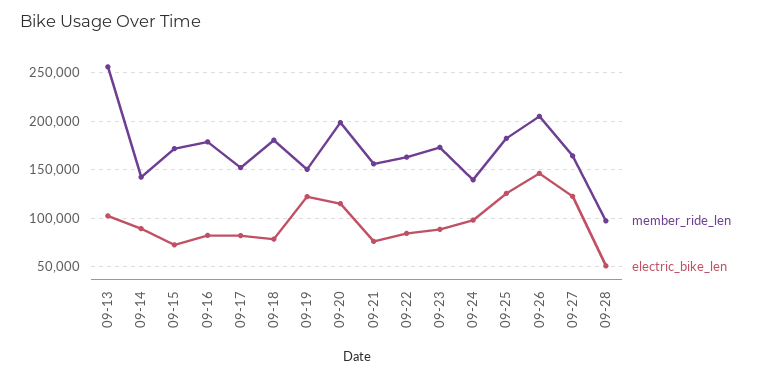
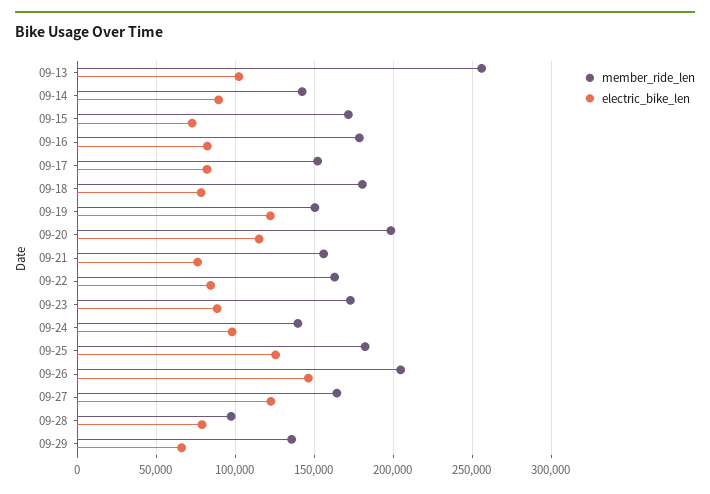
electric_bike_len, 09-28: 50000 -> 80000
member_ride_len, 09-29: none -> 135000
electric_bike_len, 09-29: none -> 65000

